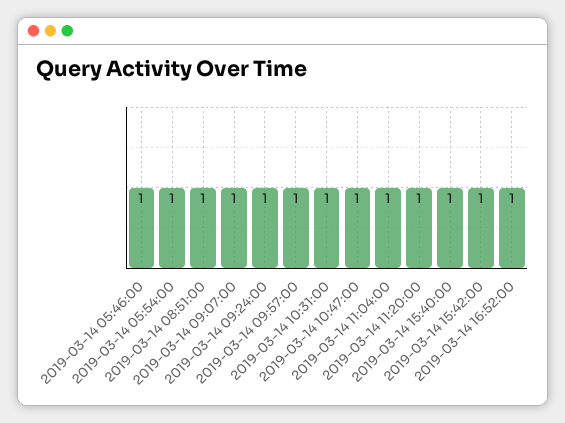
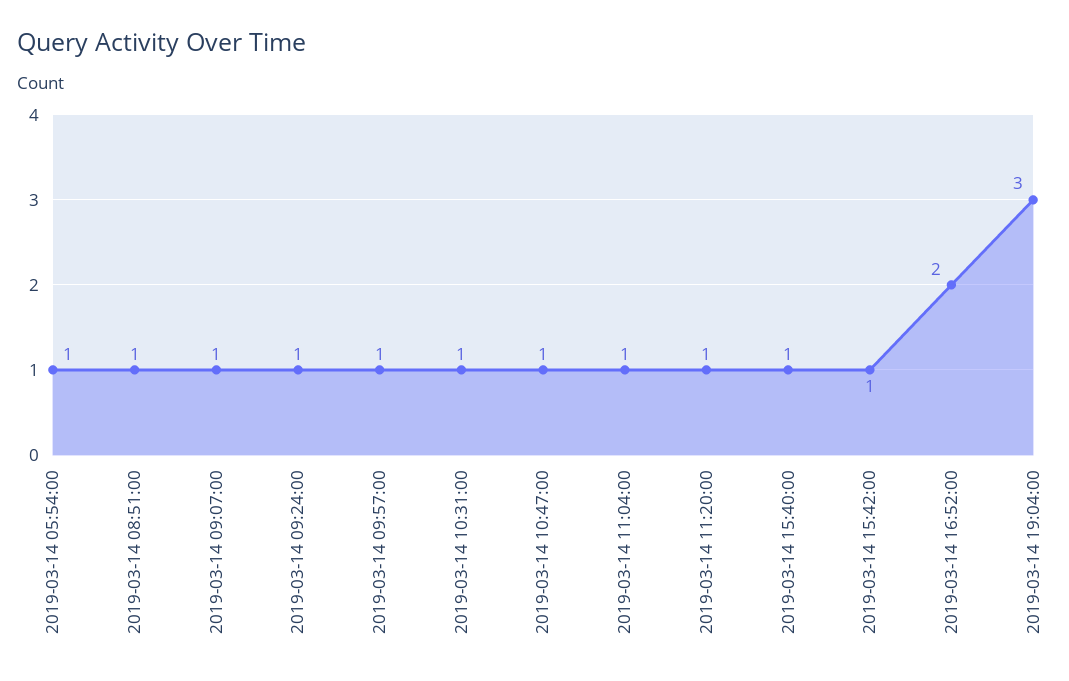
2019-03-14 05:46:00: 1 -> none
2019-03-14 16:52:00: 1 -> 2
2019-03-14 19:04:00: none -> 3

